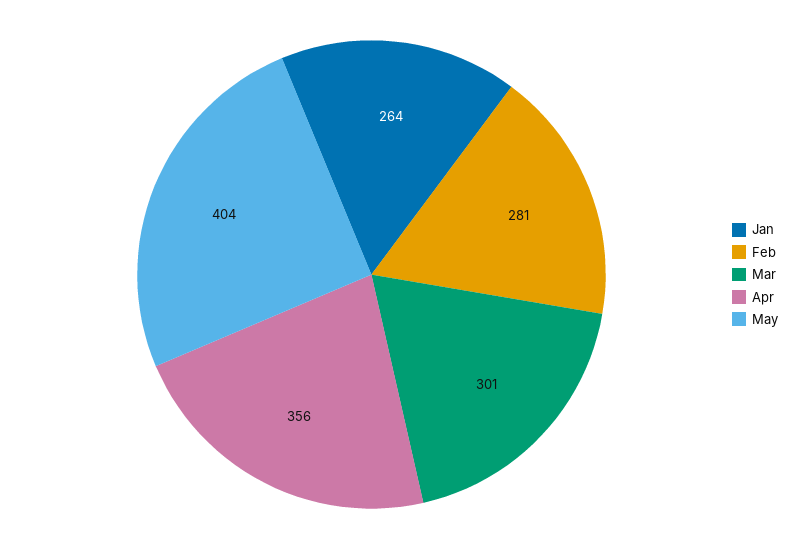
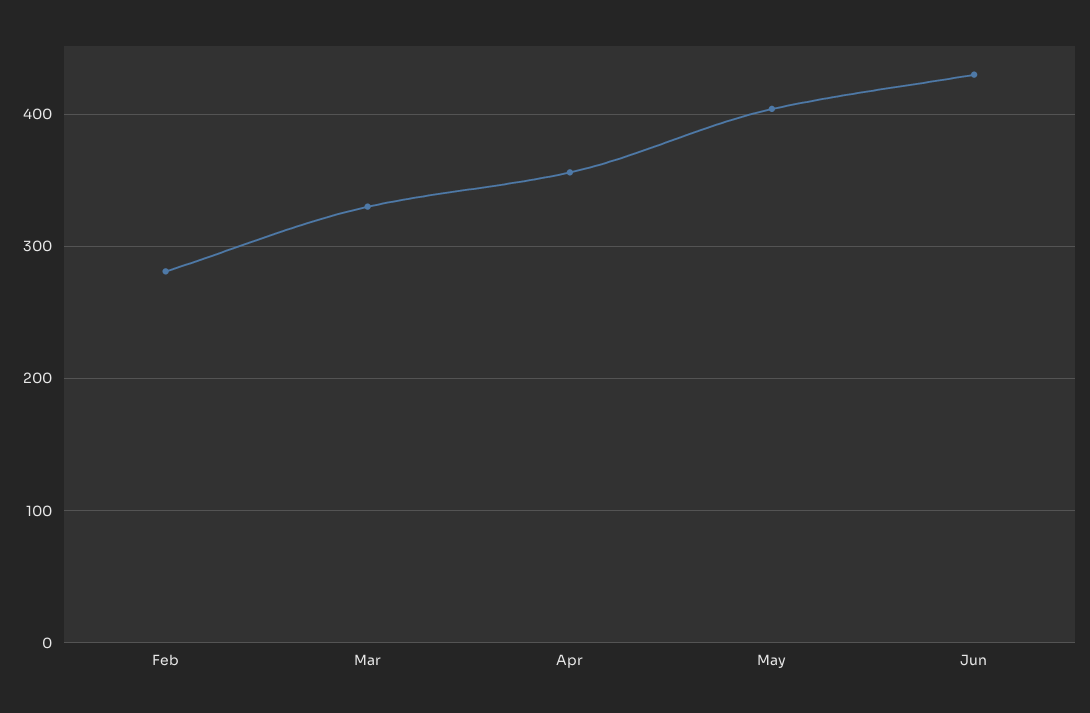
Jan: 264 -> none
Mar: 301 -> 330
Jun: none -> 430

